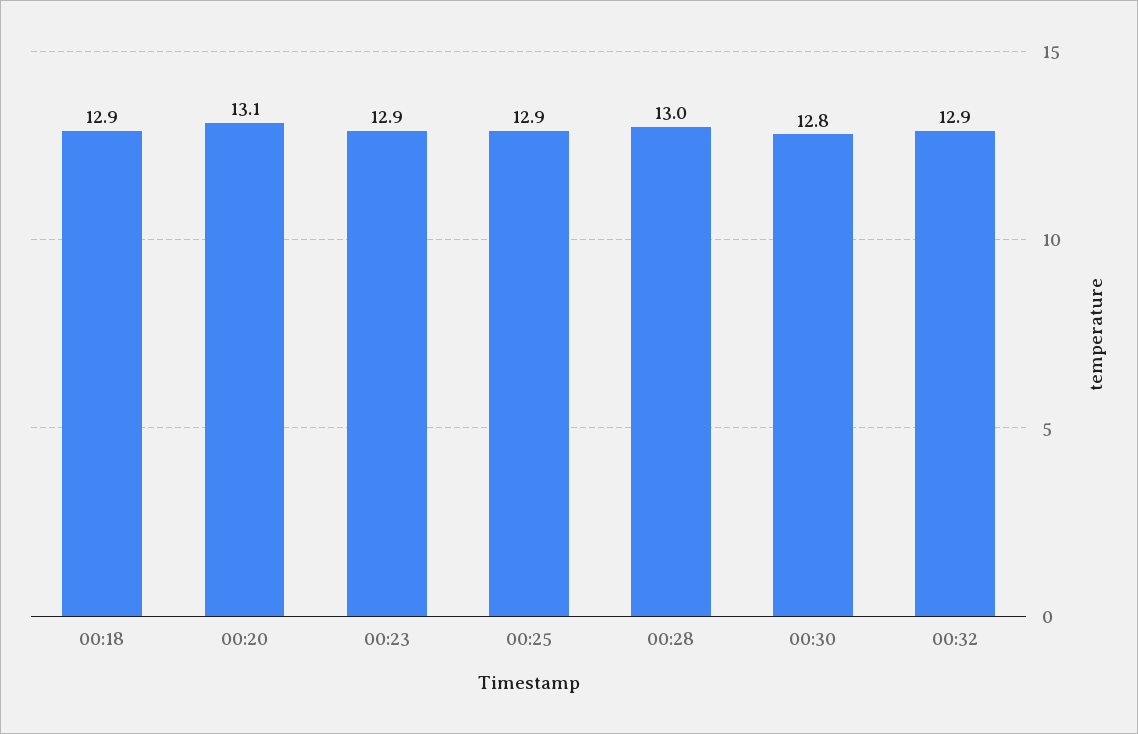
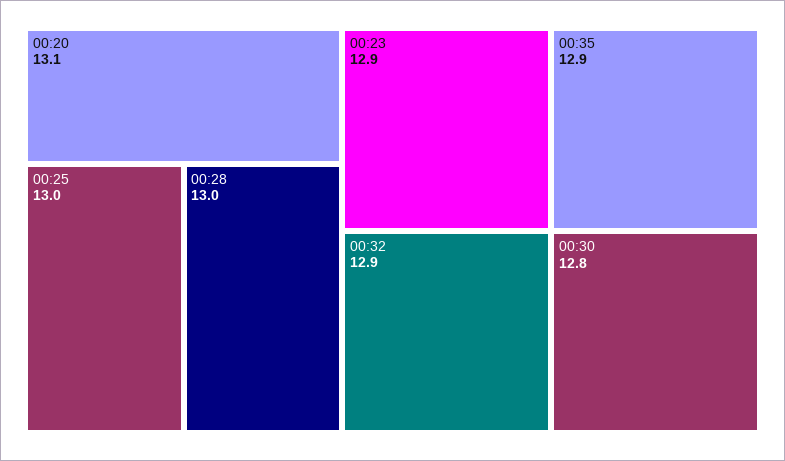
00:18: 12.9 -> none
00:25: 12.9 -> 13
00:35: none -> 12.9

